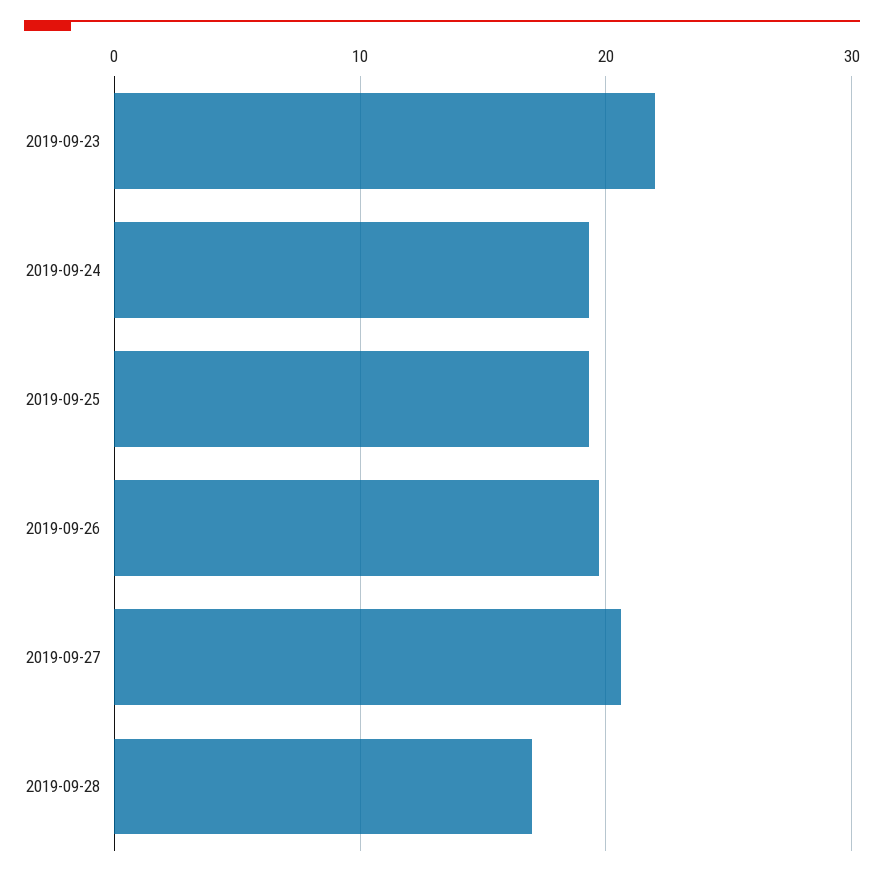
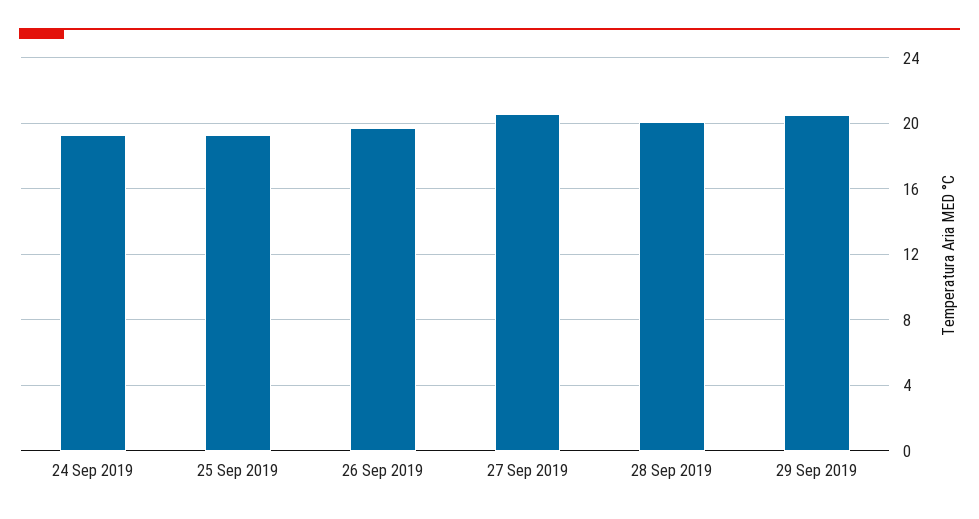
2019-09-23: 22 -> none
2019-09-28: 17 -> 20
29 Sep 2019: none -> 20.5

